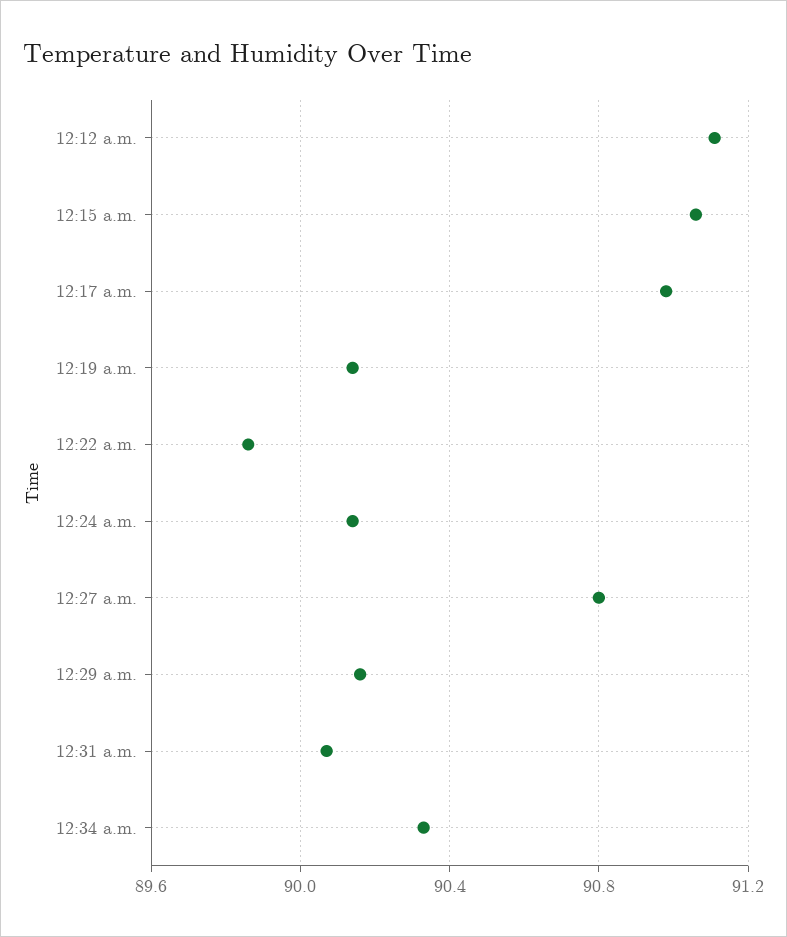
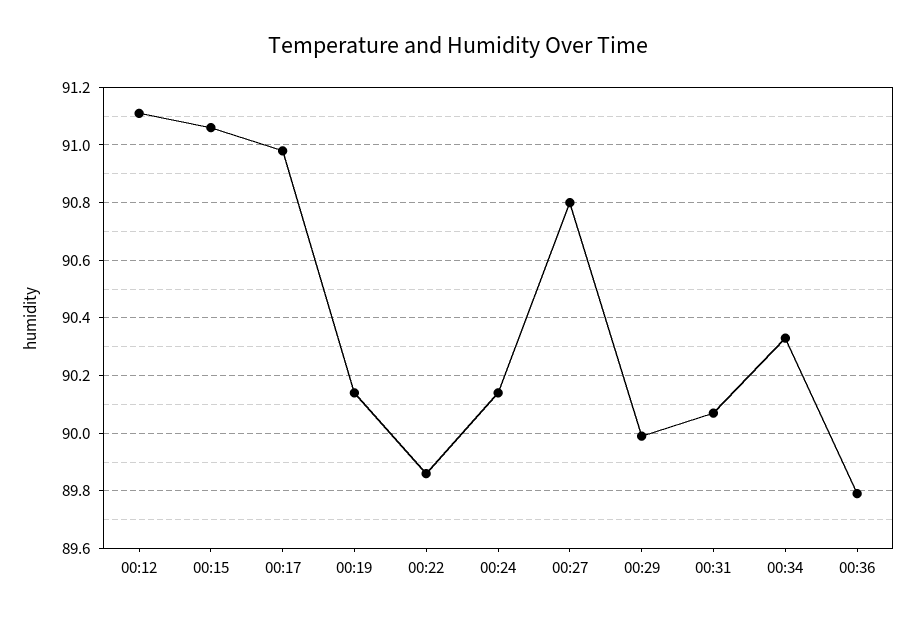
12:29 a.m.: 90.15 -> 90
00:36: none -> 89.8

